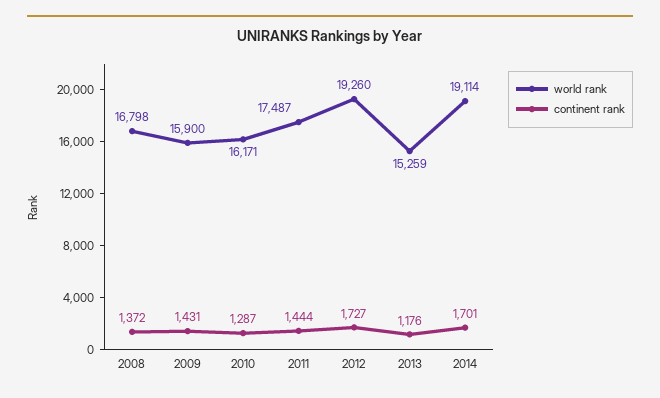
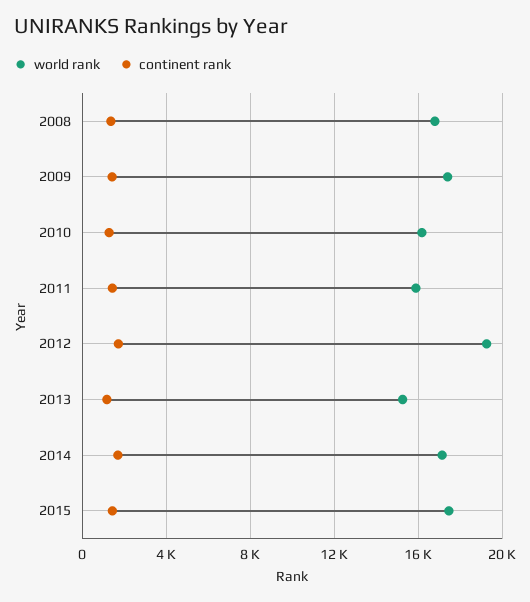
world rank, 2009: 15900 -> 17500
world rank, 2011: 17487 -> 16000
world rank, 2014: 19114 -> 17000
world rank, 2015: none -> 17500
continent rank, 2015: none -> 1500

